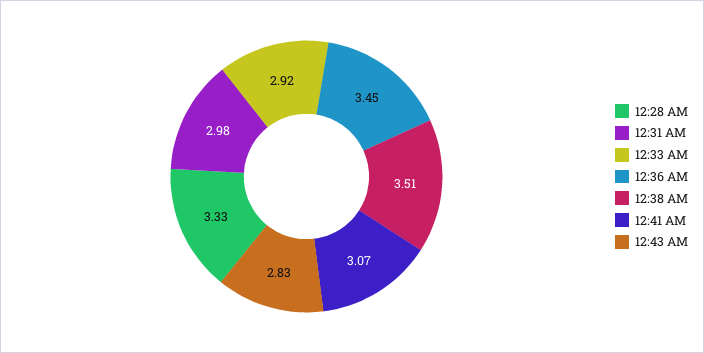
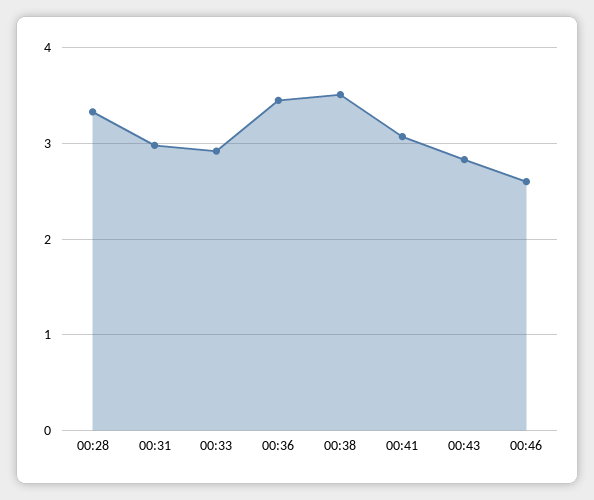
00:46: none -> 2.6

